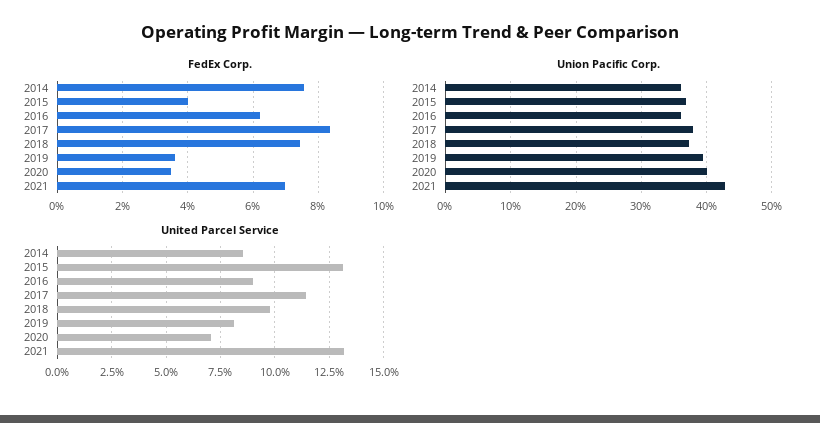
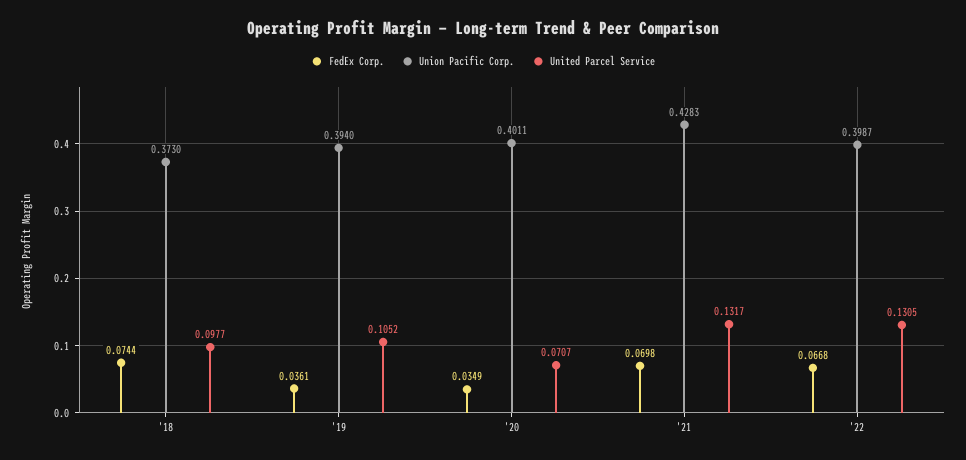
FedEx Corp., 2014: 0.076 -> none
FedEx Corp., 2015: 0.04 -> none
FedEx Corp., 2016: 0.062 -> none
FedEx Corp., 2017: 0.084 -> none
Union Pacific Corp., 2014: 0.36 -> none
Union Pacific Corp., 2015: 0.37 -> none
Union Pacific Corp., 2016: 0.36 -> none
Union Pacific Corp., 2017: 0.38 -> none
United Parcel Service, 2014: 0.085 -> none
United Parcel Service, 2015: 0.13 -> none
United Parcel Service, 2016: 0.09 -> none
United Parcel Service, 2017: 0.115 -> none
United Parcel Service, 2019: 0.08 -> 0.1052
FedEx Corp., '22: none -> 0.0668
Union Pacific Corp., '22: none -> 0.3987
United Parcel Service, '22: none -> 0.1305

